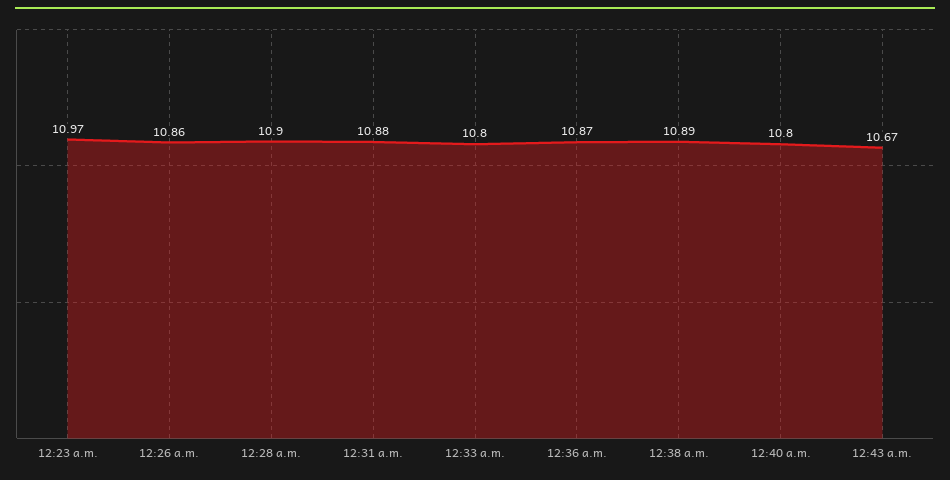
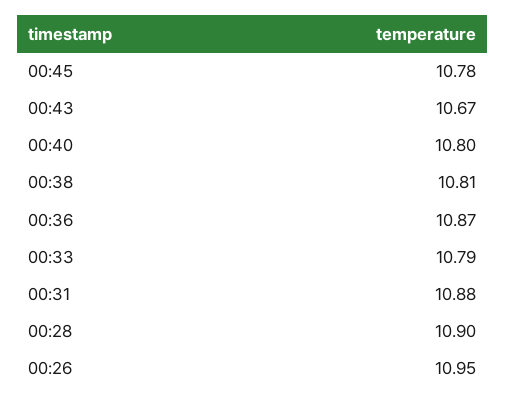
12:23 a.m.: 10.97 -> none
12:26 a.m.: 10.86 -> 10.95
12:33 a.m.: 10.8 -> 10.79
12:38 a.m.: 10.89 -> 10.81
00:45: none -> 10.78

